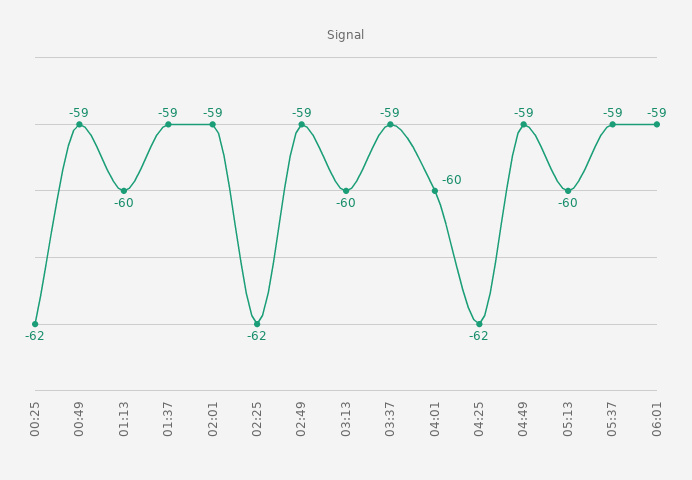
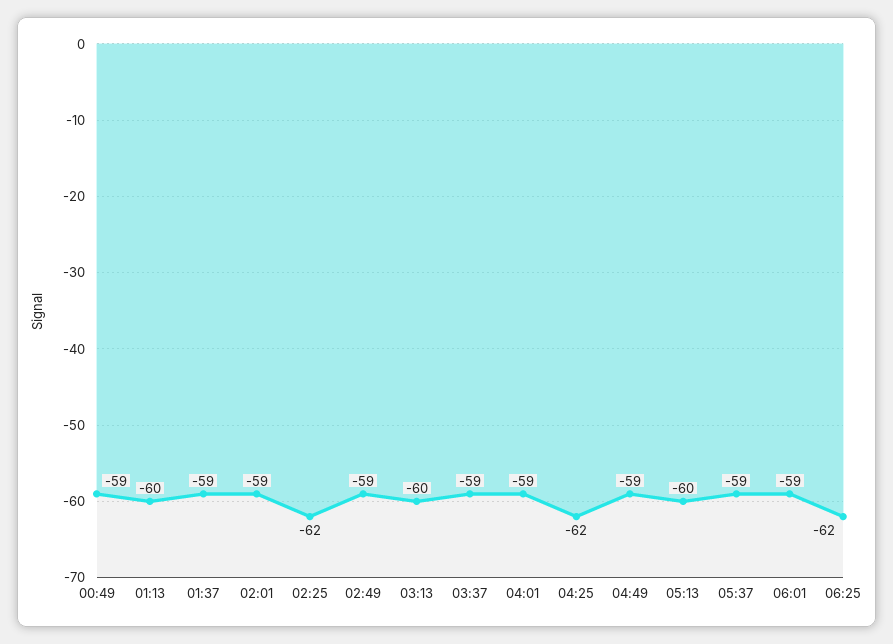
00:25: -62 -> none
04:01: -60 -> -59
06:25: none -> -62

